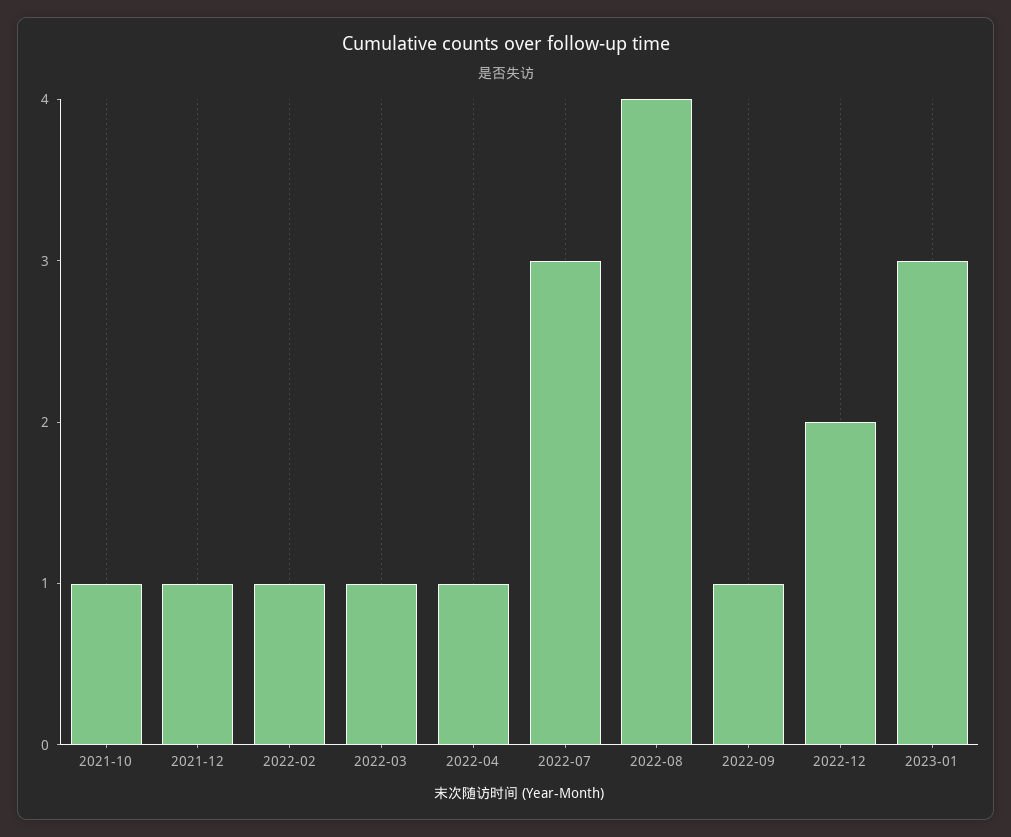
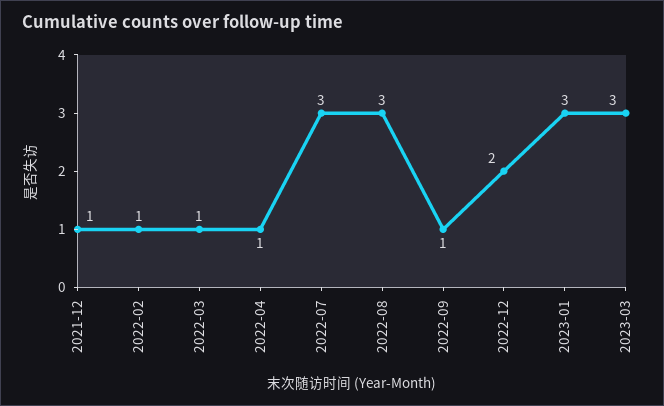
2021-10: 1 -> none
2022-08: 4 -> 3
2023-03: none -> 3

